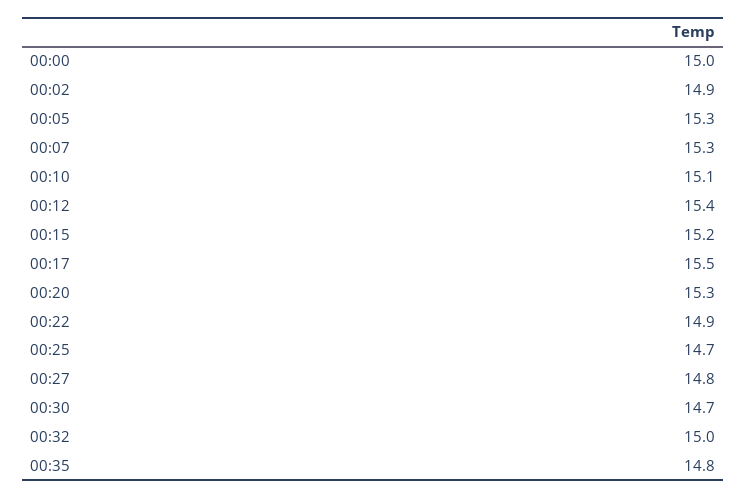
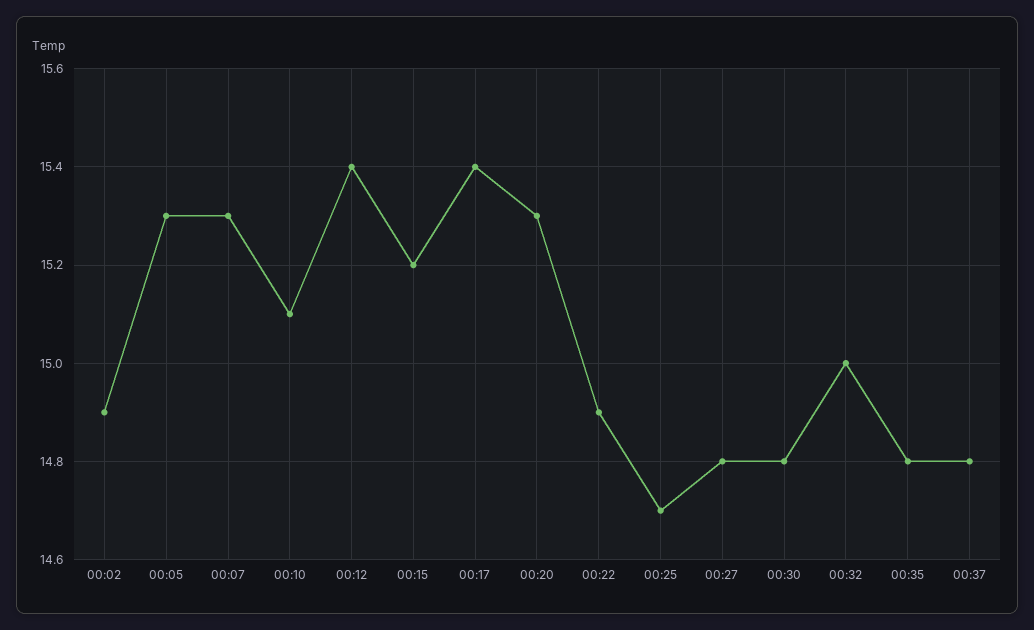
00:00: 15 -> none
00:17: 15.5 -> 15.4
00:30: 14.7 -> 14.8
00:37: none -> 14.8

